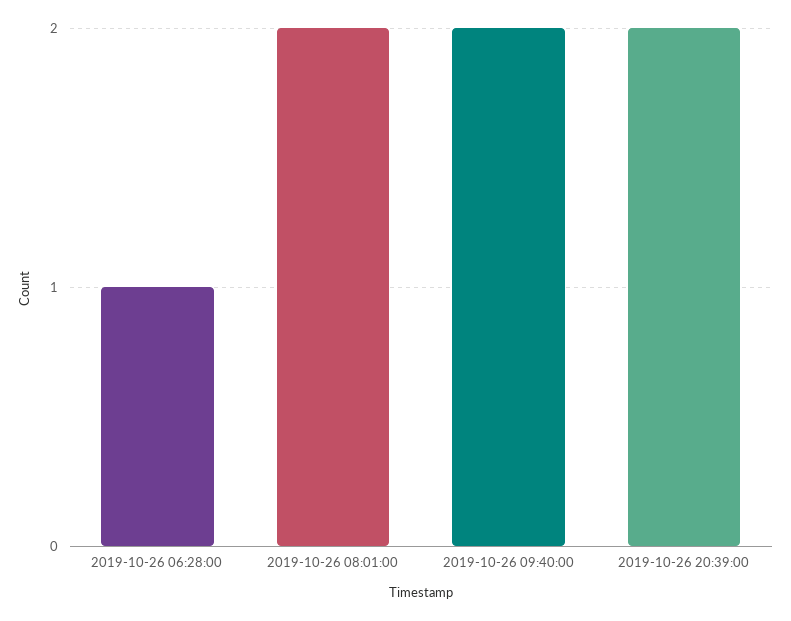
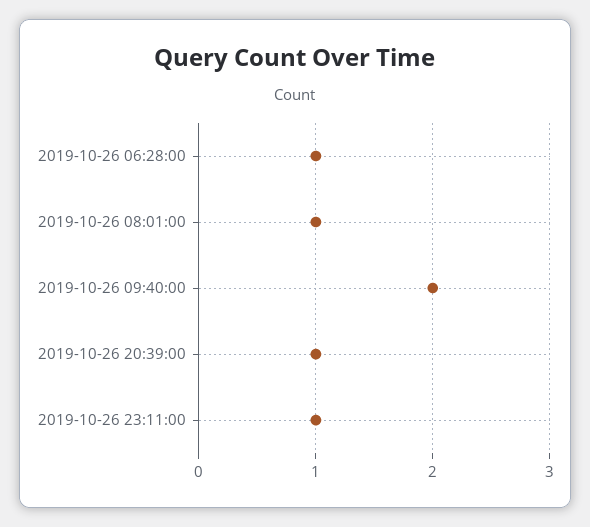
2019-10-26 08:01:00: 2 -> 1
2019-10-26 20:39:00: 2 -> 1
2019-10-26 23:11:00: none -> 1

